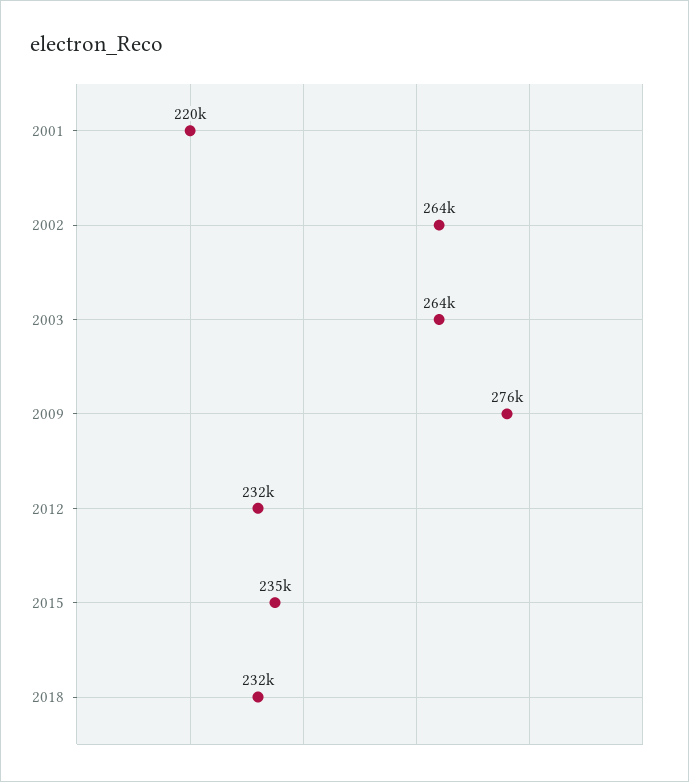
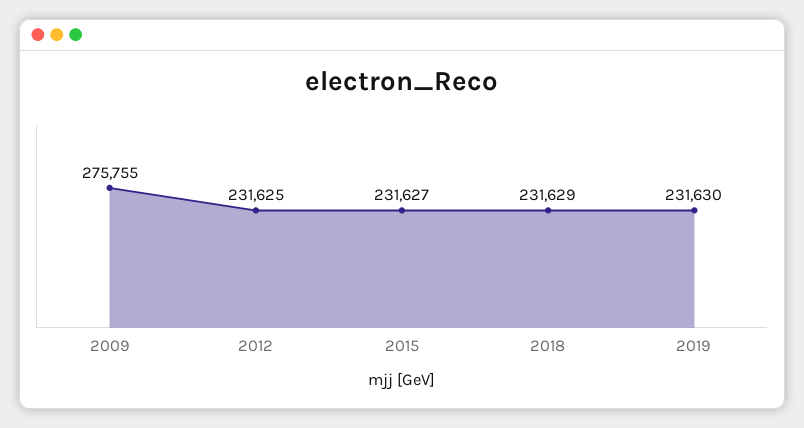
2001: 220000 -> none
2002: 264000 -> none
2003: 264000 -> none
2015: 235000 -> 231627
2019: none -> 231630

